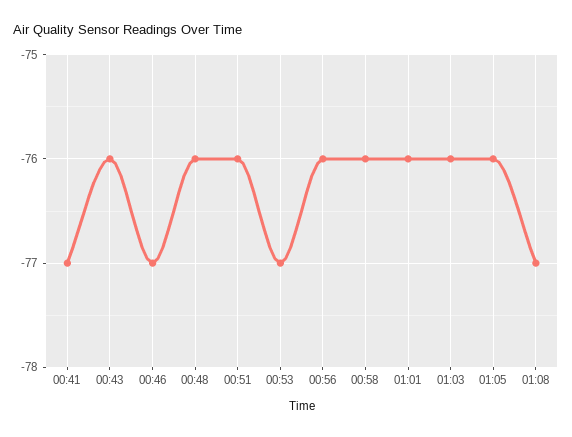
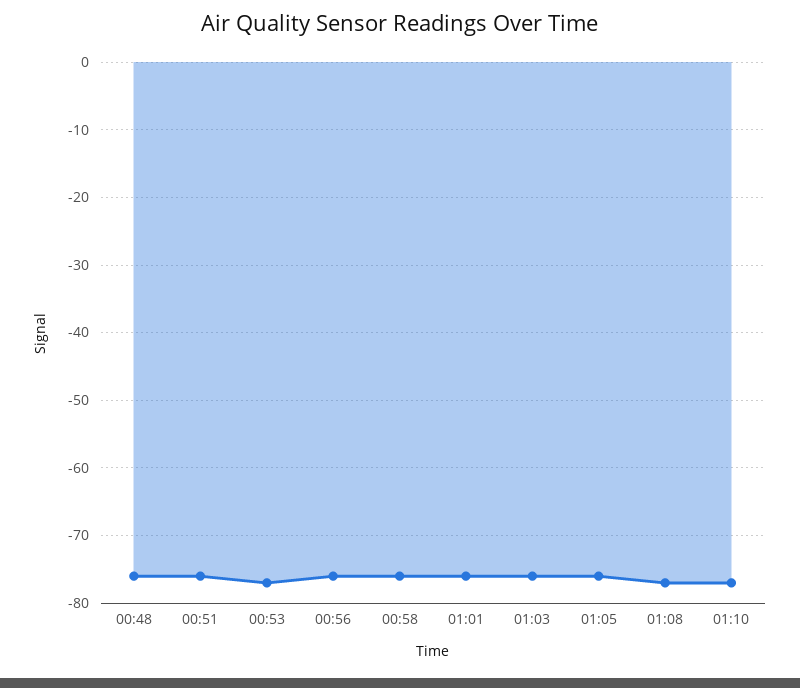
00:41: -77 -> none
00:43: -76 -> none
00:46: -77 -> none
01:10: none -> -77

